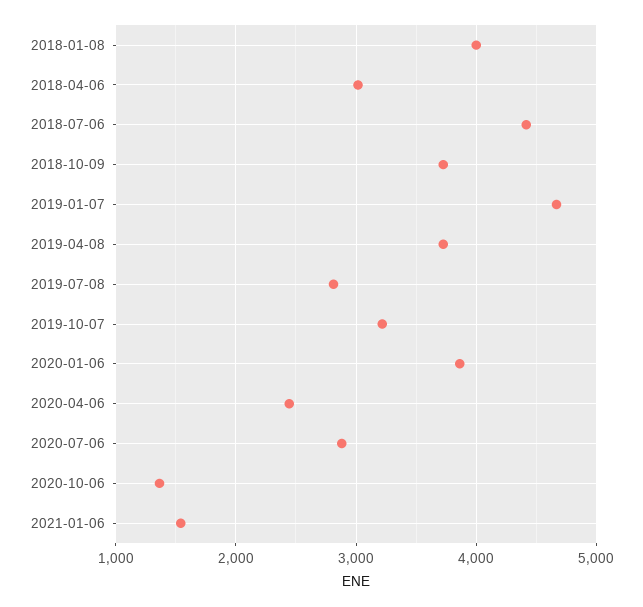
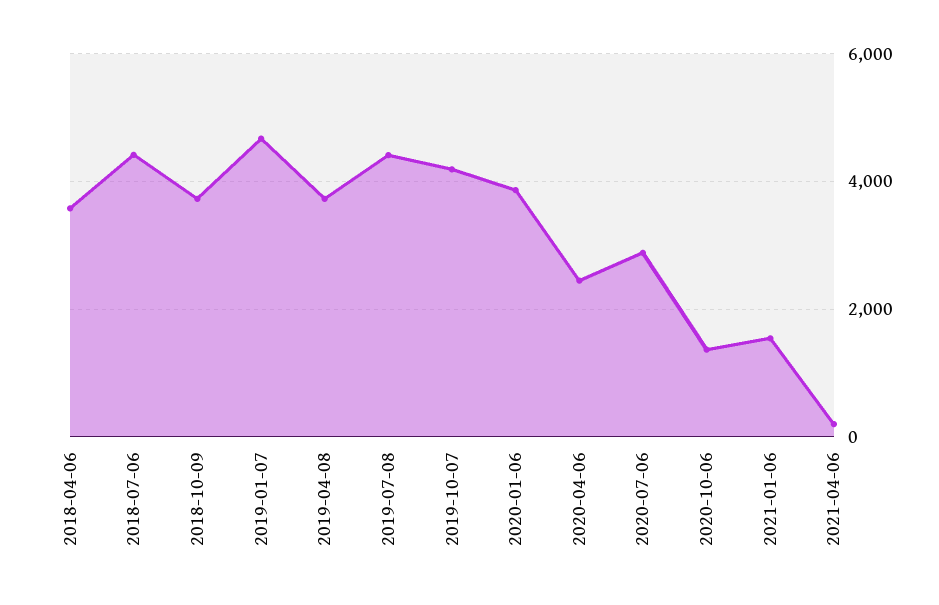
2018-01-08: 4000 -> none
2018-04-06: 3000 -> 3600
2019-07-08: 2800 -> 4400
2019-10-07: 3200 -> 4200
2021-04-06: none -> 200

